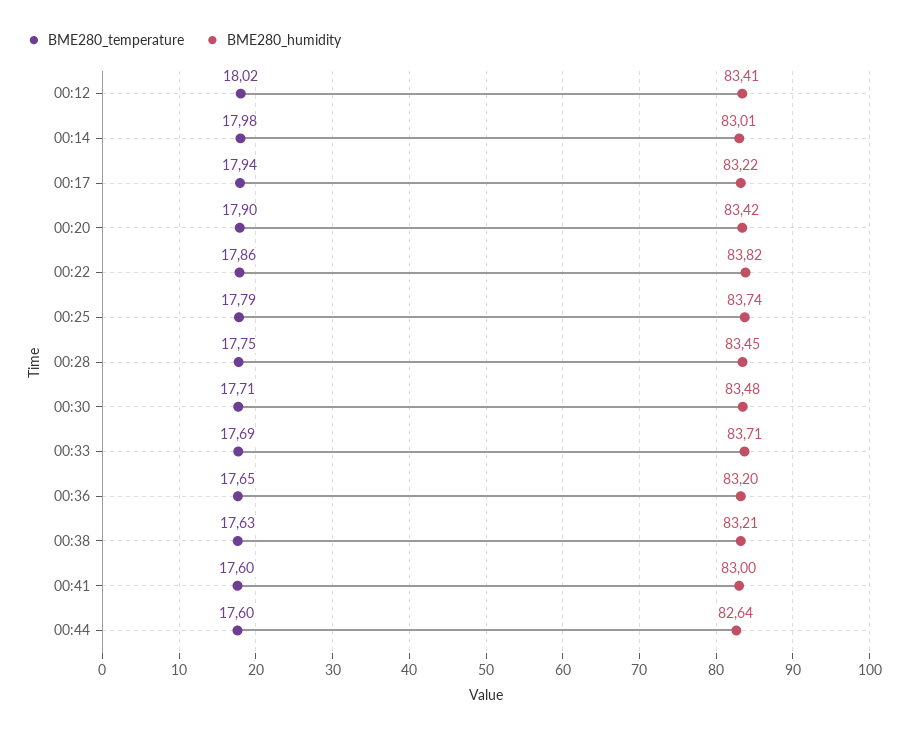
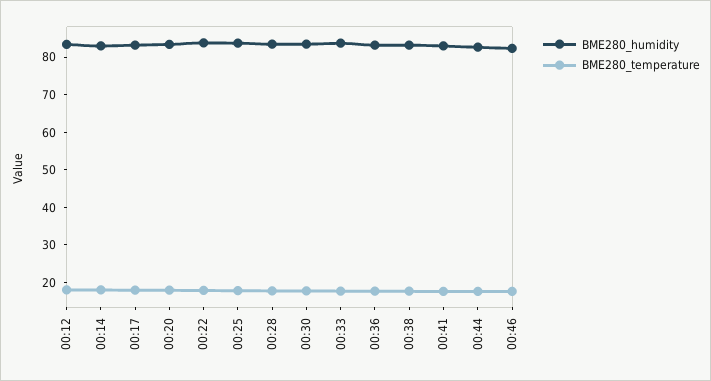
BME280_humidity, 00:46: none -> 82.5
BME280_temperature, 00:46: none -> 17.5

